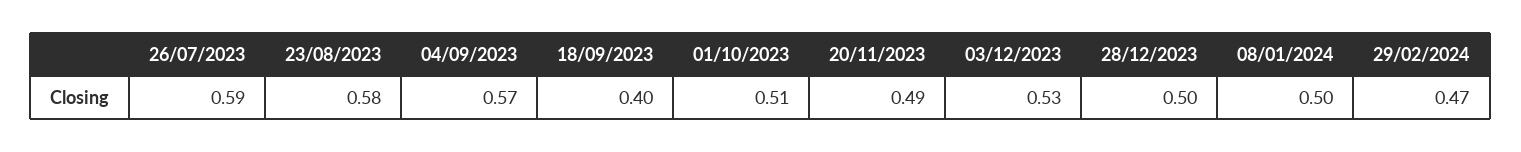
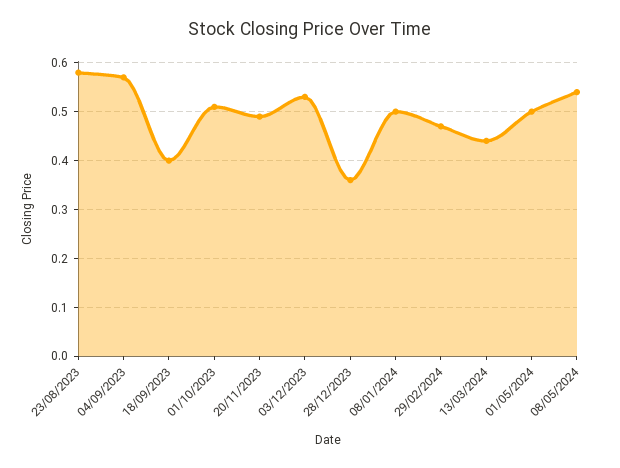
26/07/2023: 0.59 -> none
28/12/2023: 0.5 -> 0.35
13/03/2024: none -> 0.45
01/05/2024: none -> 0.5
08/05/2024: none -> 0.55

